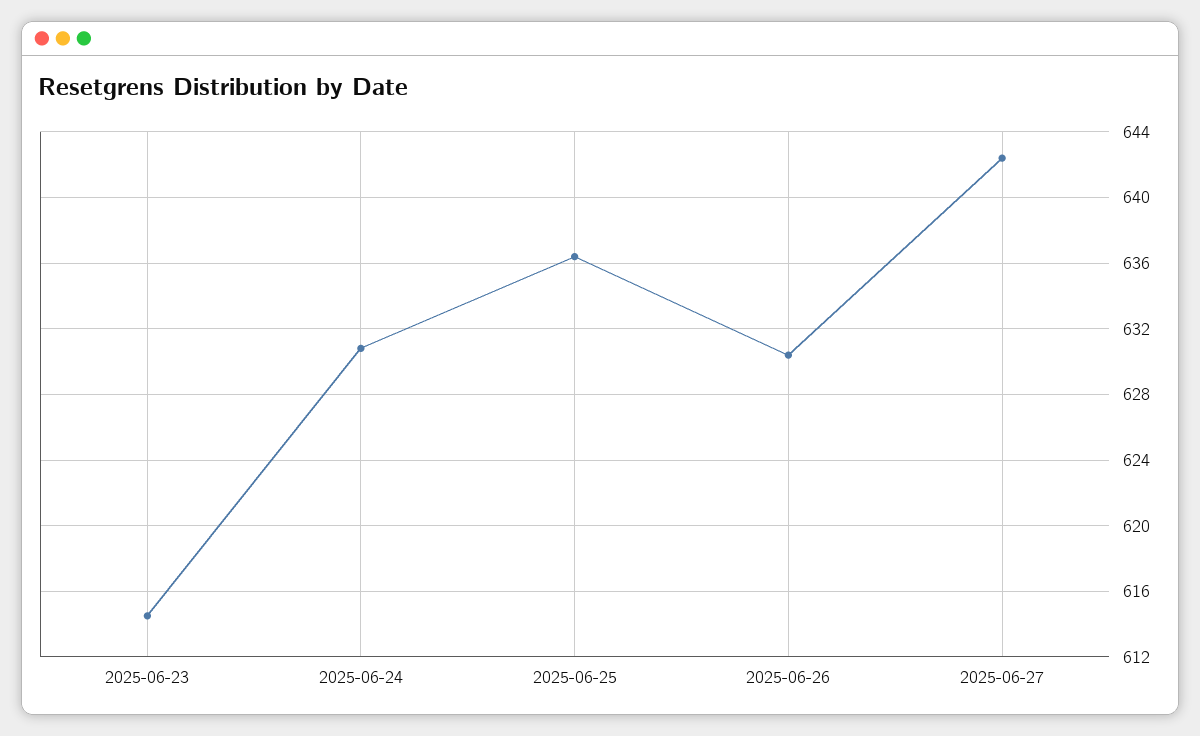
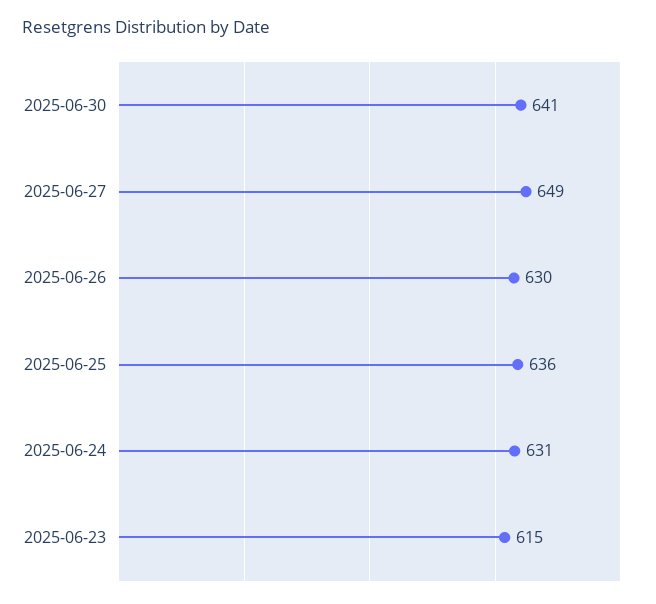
2025-06-27: 642.5 -> 649
2025-06-30: none -> 641

